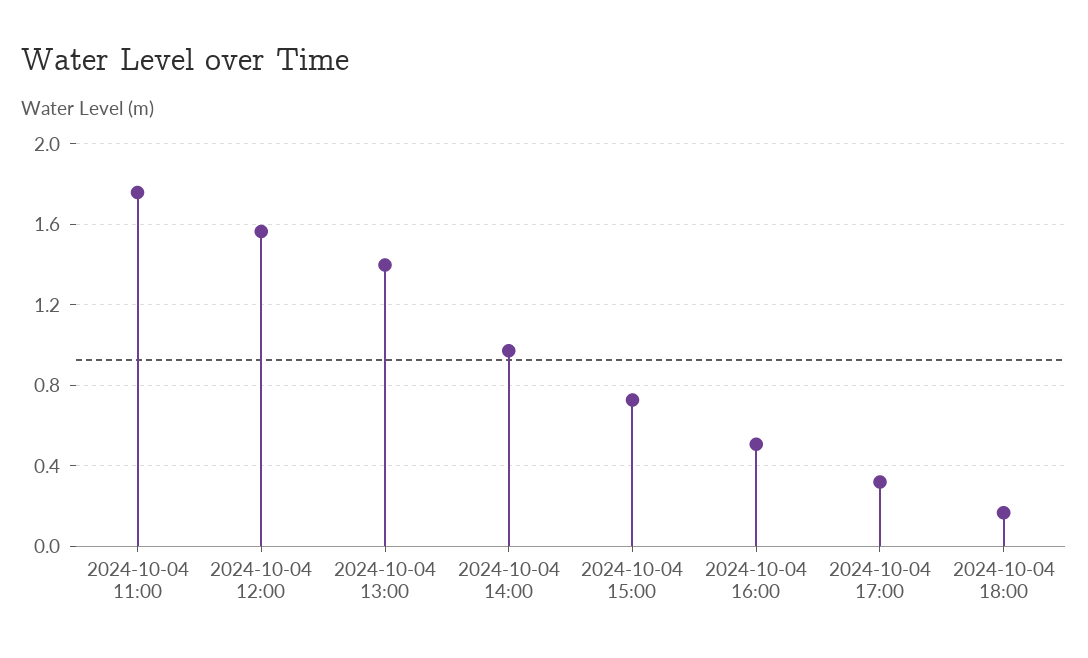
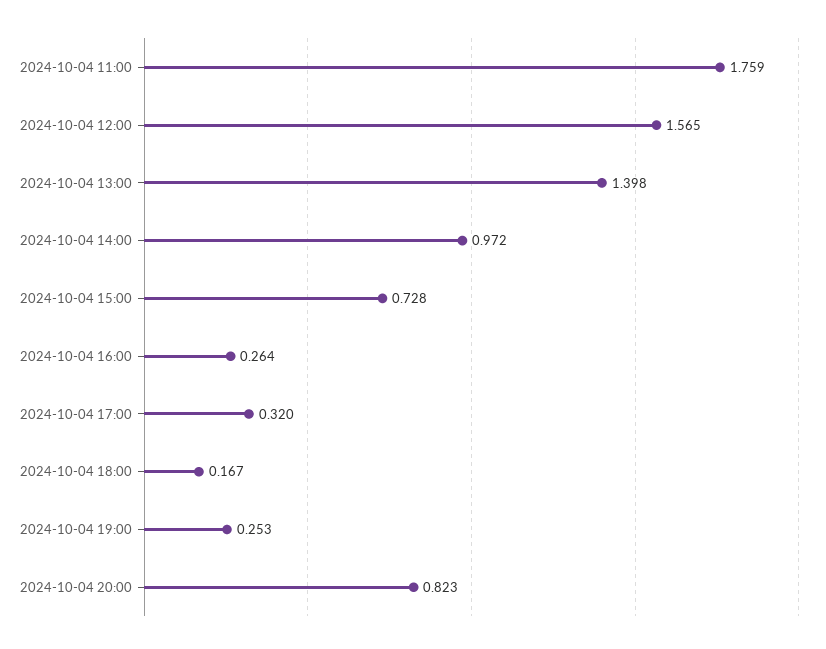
2024-10-04 16:00: 0.5 -> 0.264
2024-10-04 19:00: none -> 0.253
2024-10-04 20:00: none -> 0.823

